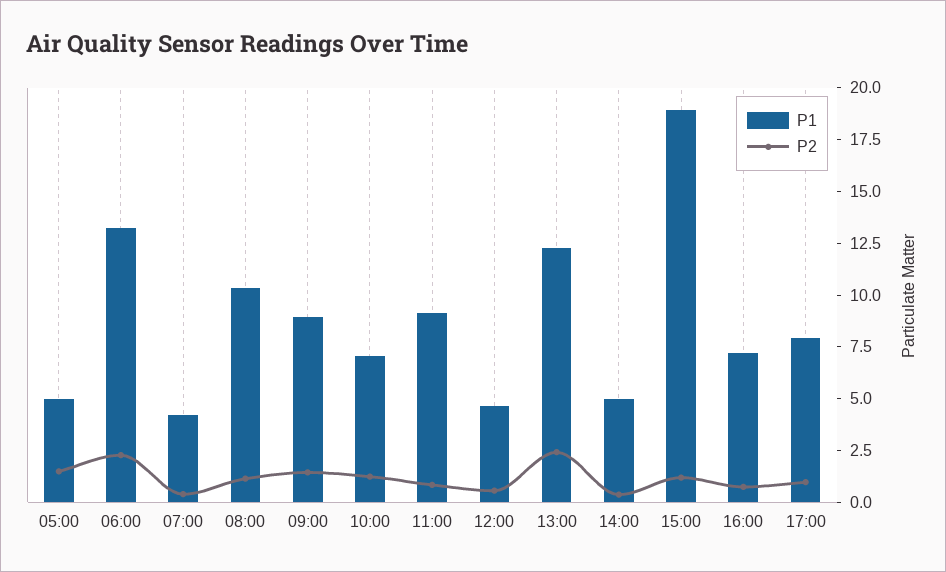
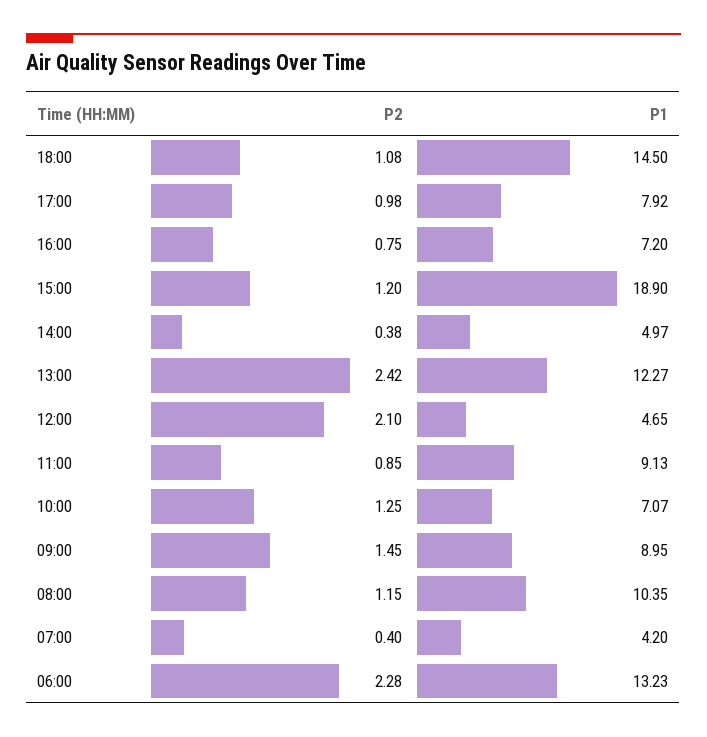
P1, 05:00: 5 -> none
P2, 05:00: 1.5 -> none
P2, 12:00: 0.5 -> 2.1
P2, 18:00: none -> 1.08
P1, 18:00: none -> 14.5

